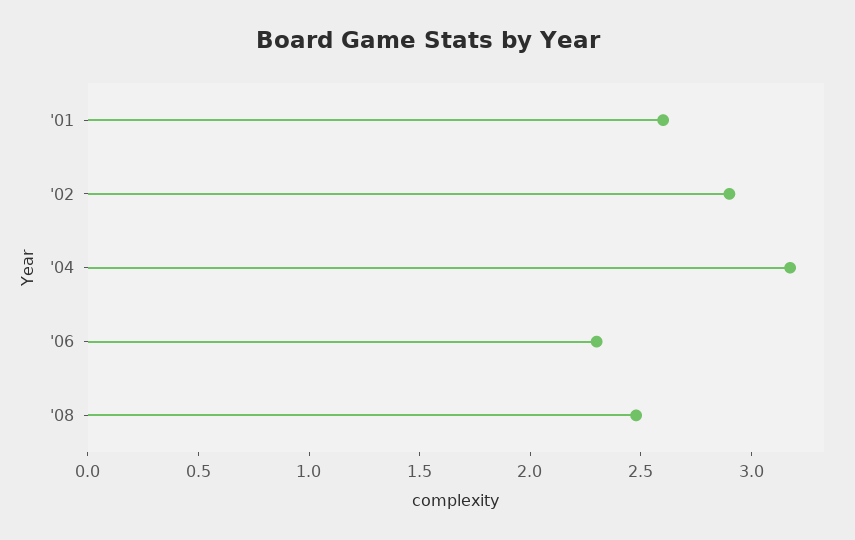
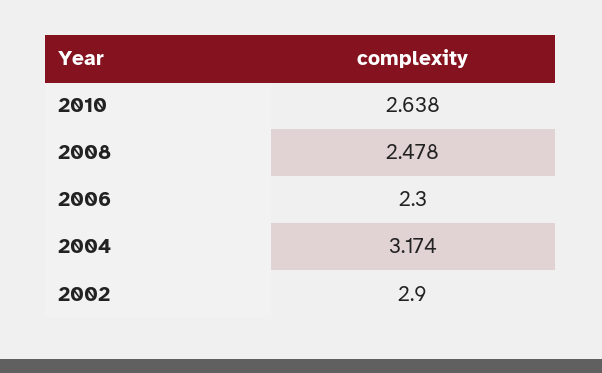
'01: 2.6 -> none
2010: none -> 2.638

